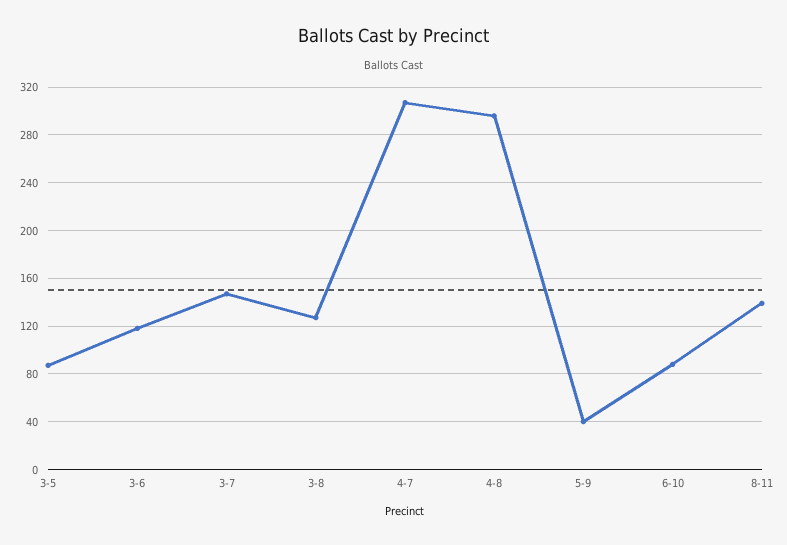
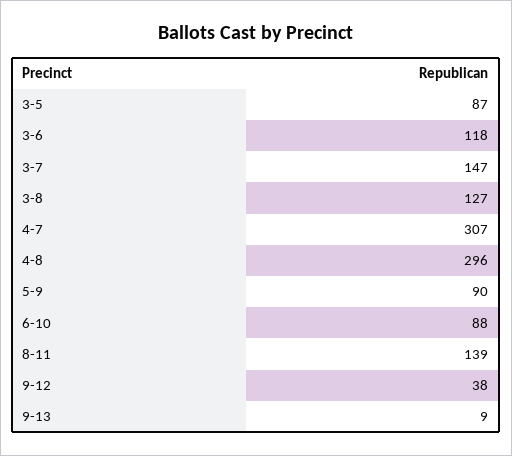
5-9: 40 -> 90
9-12: none -> 38
9-13: none -> 9

